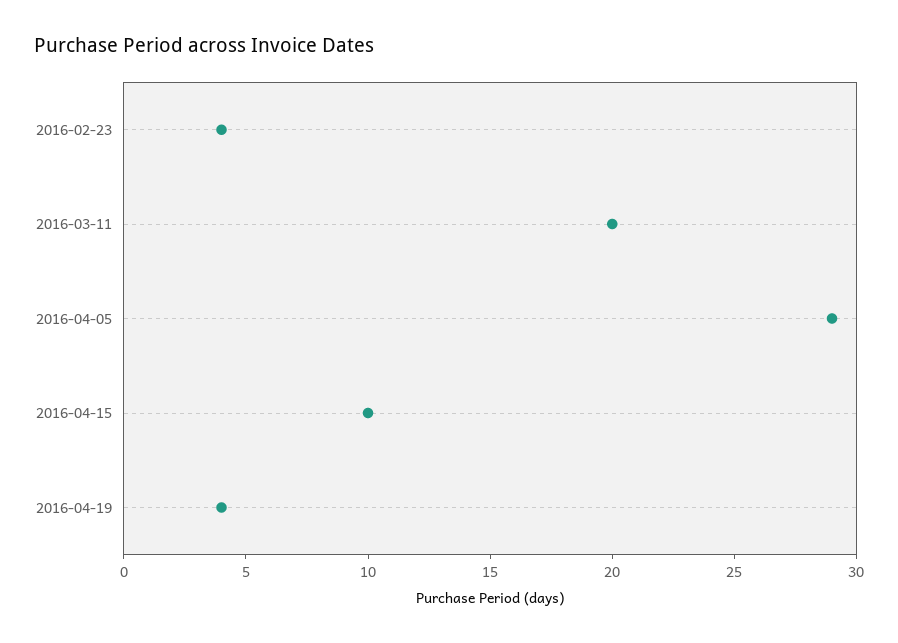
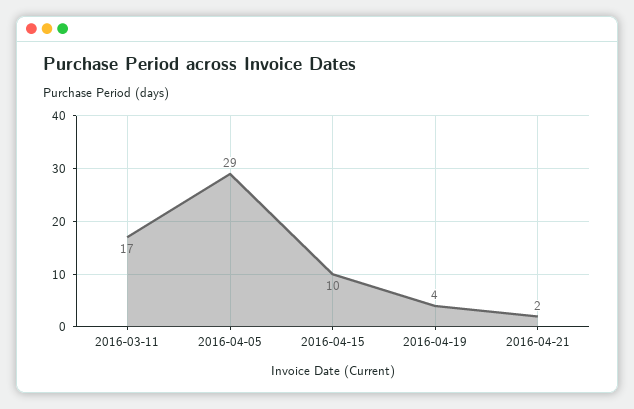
2016-02-23: 4 -> none
2016-03-11: 20 -> 17
2016-04-21: none -> 2

